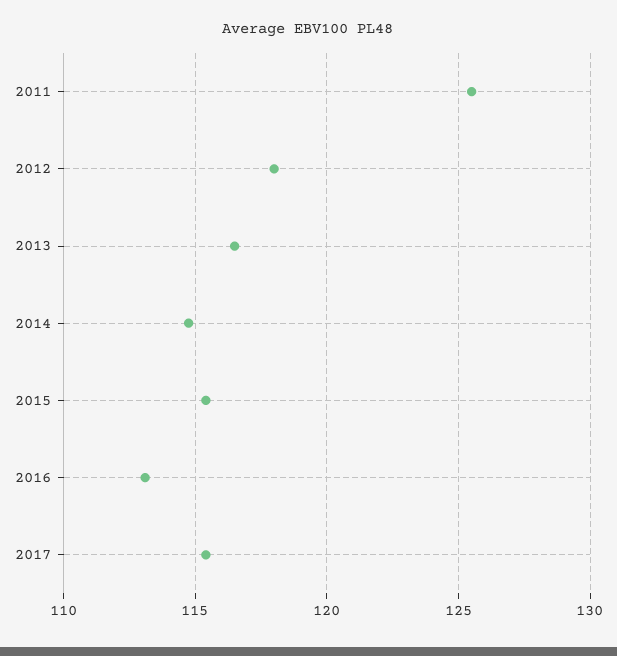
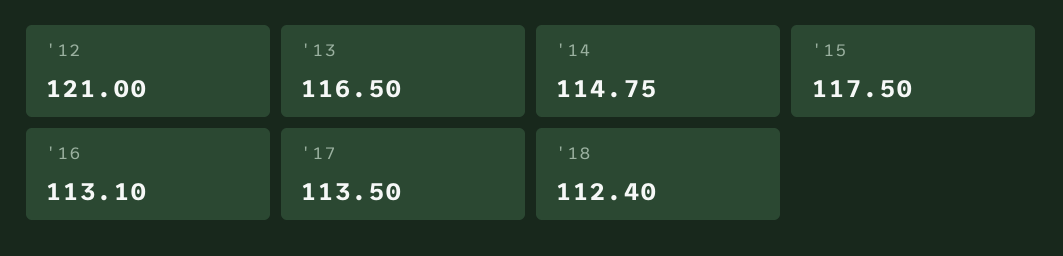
2011: 125.5 -> none
2012: 118 -> 121
2015: 115.5 -> 117.5
2017: 115.5 -> 113.5
'18: none -> 112.4

